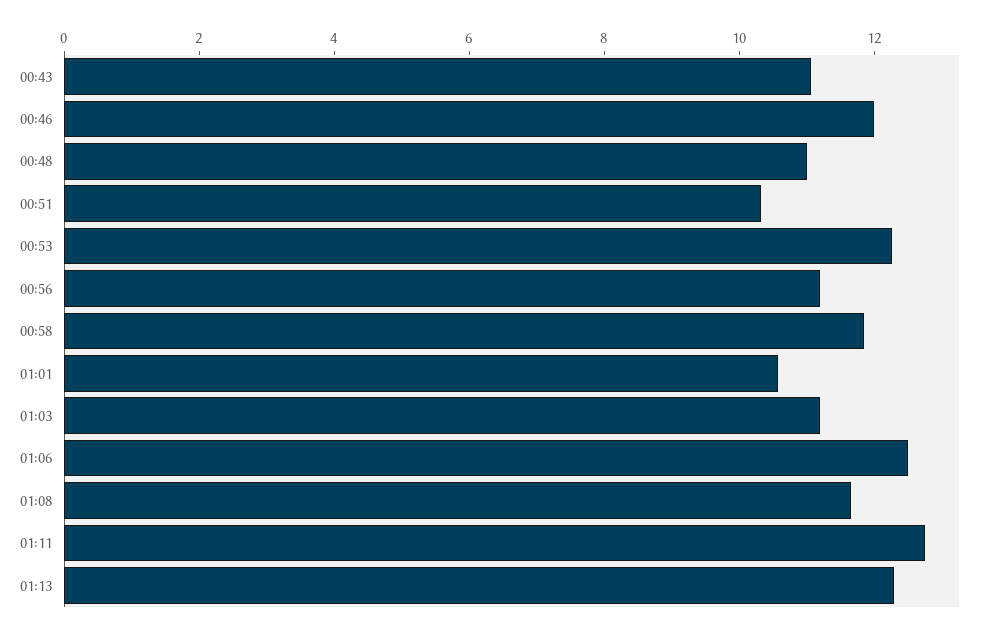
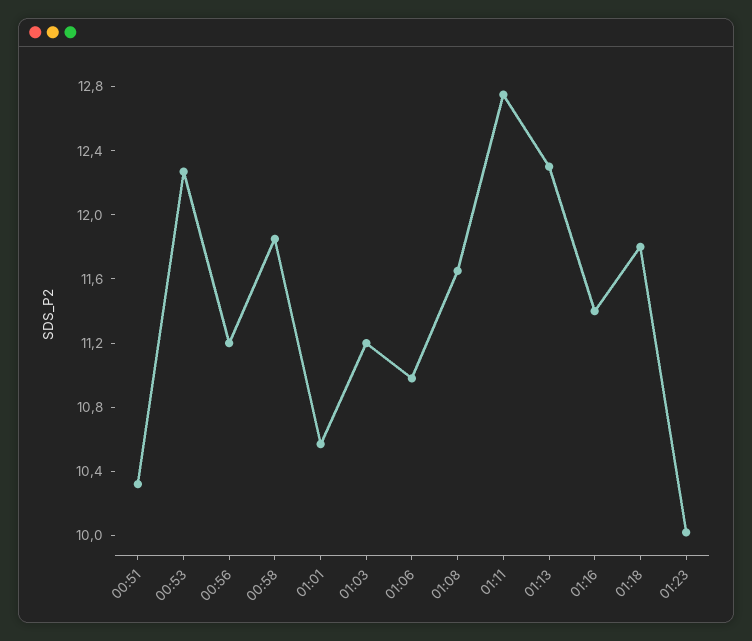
00:43: 11 -> none
00:46: 12 -> none
00:48: 11 -> none
01:06: 12.5 -> 11
01:16: none -> 11.4
01:18: none -> 11.8
01:23: none -> 10

